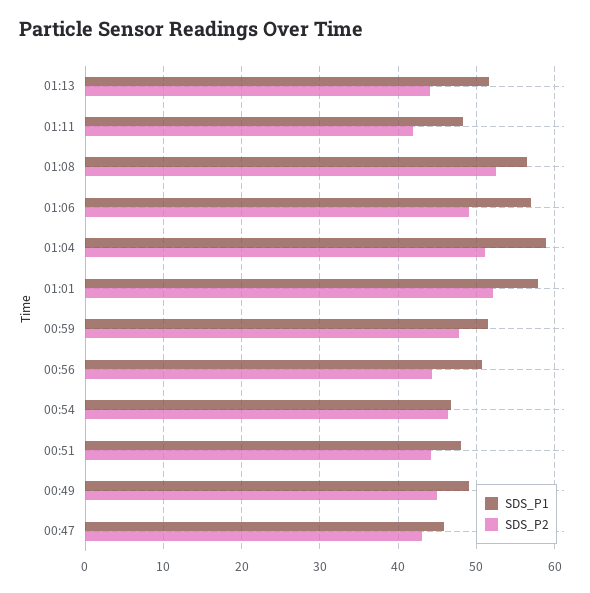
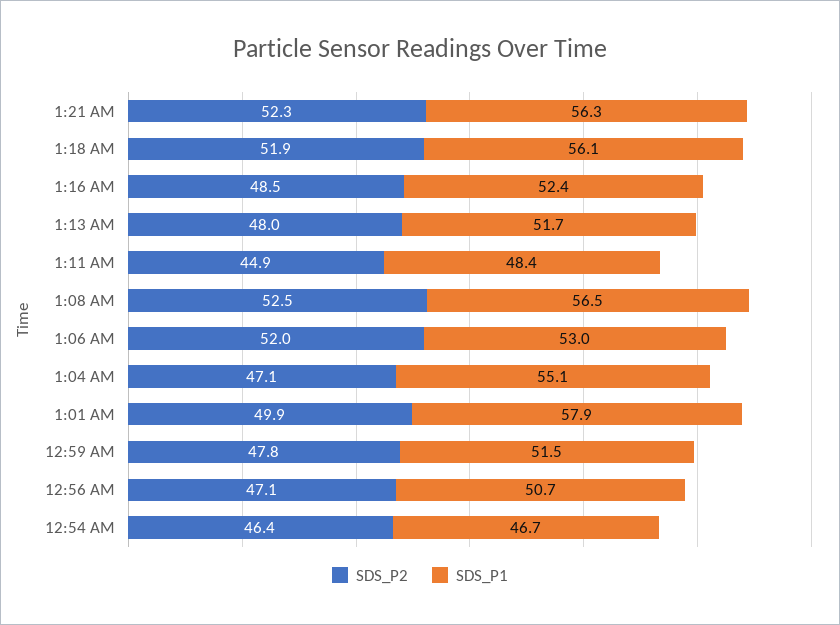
SDS_P2, 01:13: 44 -> 48
SDS_P2, 01:11: 42 -> 44.9
SDS_P1, 01:06: 57 -> 53
SDS_P2, 01:06: 49 -> 52
SDS_P1, 01:04: 59 -> 55.1
SDS_P2, 01:04: 51 -> 47.1
SDS_P2, 01:01: 52 -> 49.9
SDS_P2, 00:56: 44 -> 47.1
SDS_P1, 00:51: 48 -> none
SDS_P2, 00:51: 44 -> none
SDS_P1, 00:49: 49 -> none
SDS_P2, 00:49: 45 -> none
SDS_P1, 00:47: 46 -> none
SDS_P2, 00:47: 43 -> none
SDS_P2, 1:21 AM: none -> 52.3
SDS_P1, 1:21 AM: none -> 56.3
SDS_P2, 1:18 AM: none -> 51.9
SDS_P1, 1:18 AM: none -> 56.1
SDS_P2, 1:16 AM: none -> 48.5
SDS_P1, 1:16 AM: none -> 52.4

